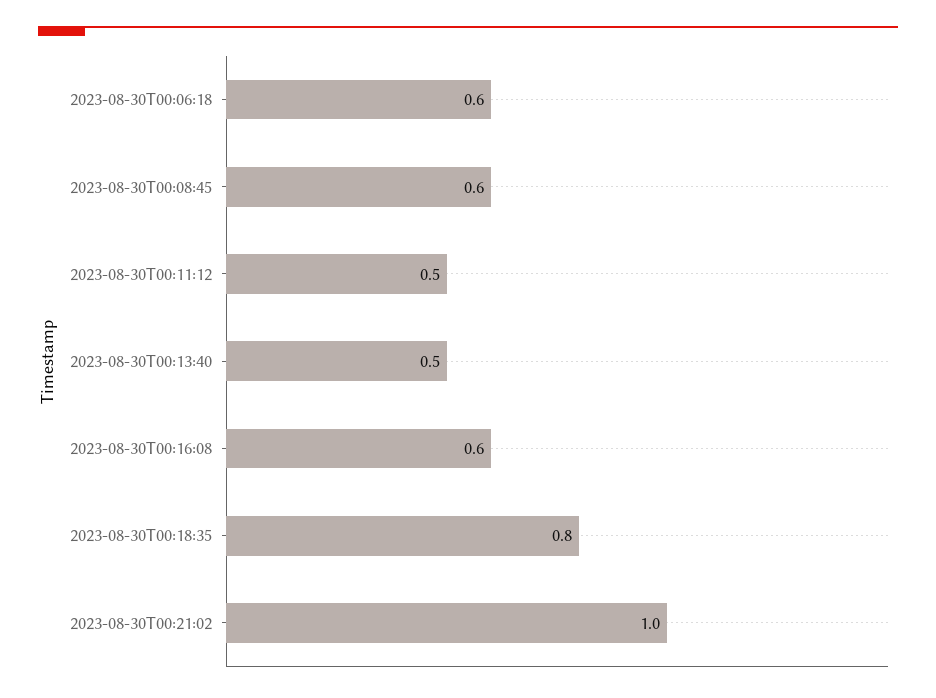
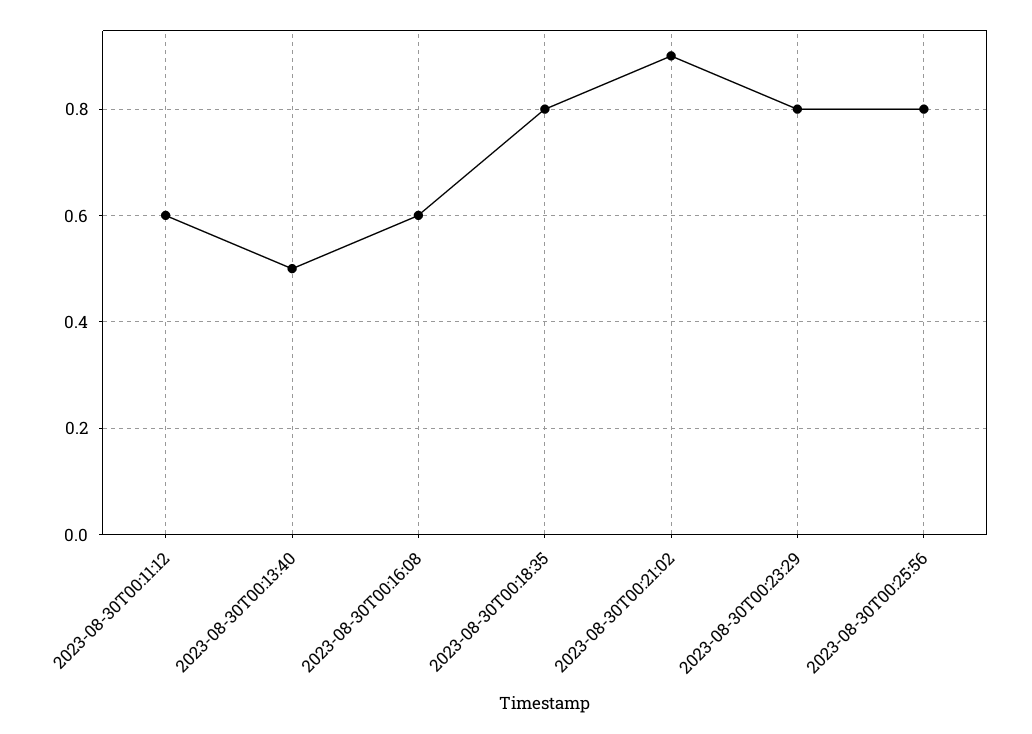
2023-08-30T00:06:18: 0.6 -> none
2023-08-30T00:08:45: 0.6 -> none
2023-08-30T00:11:12: 0.5 -> 0.6
2023-08-30T00:21:02: 1 -> 0.9
2023-08-30T00:23:29: none -> 0.8
2023-08-30T00:25:56: none -> 0.8

